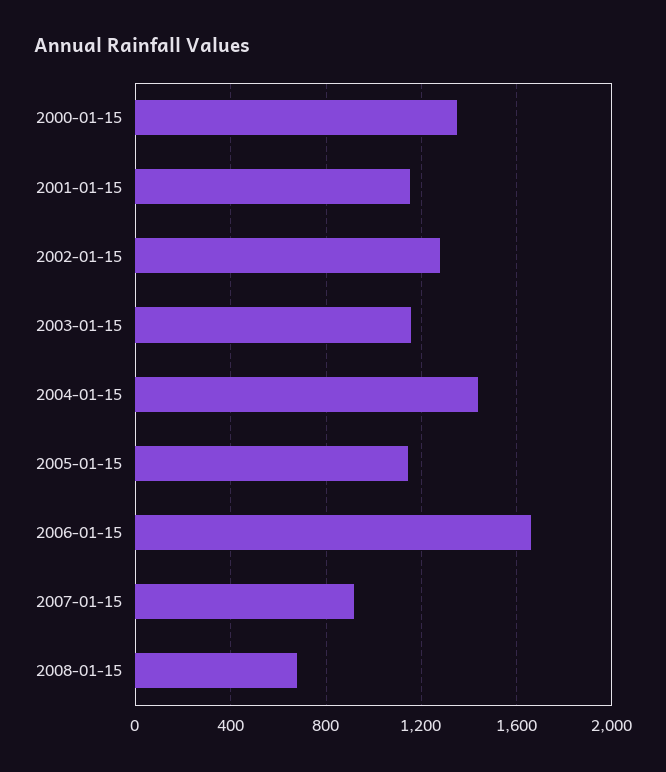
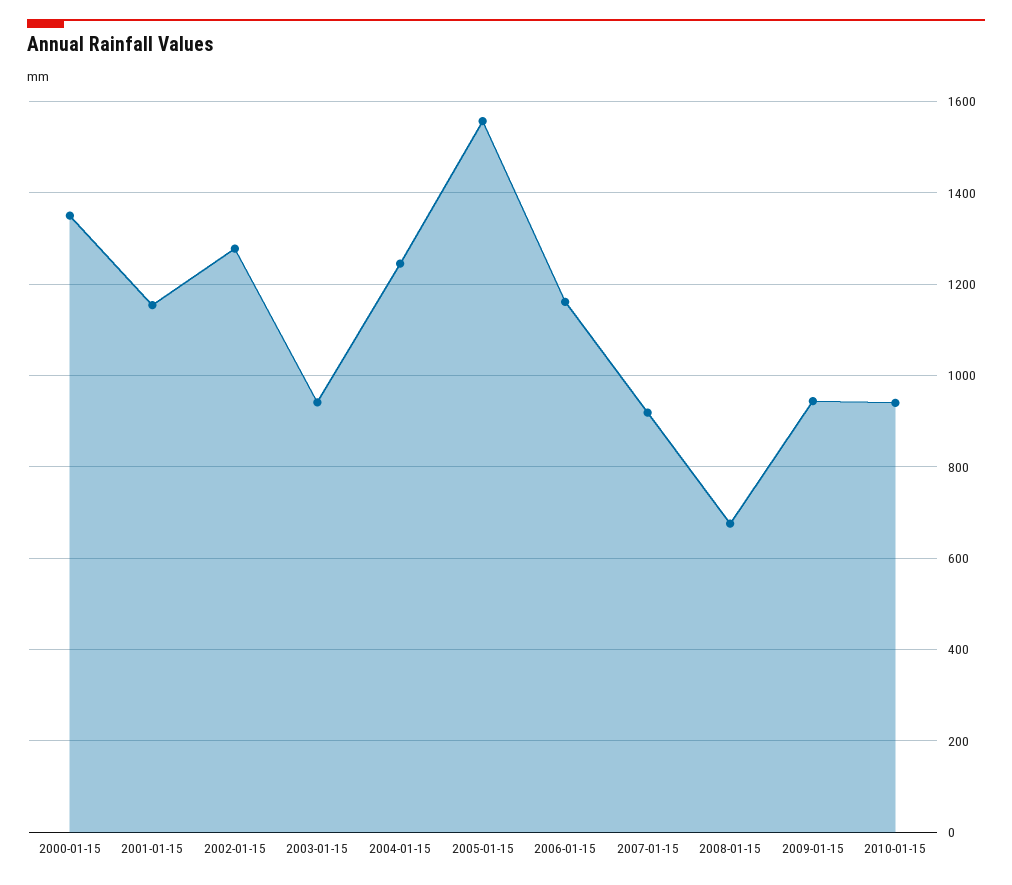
2003-01-15: 1150 -> 940
2004-01-15: 1450 -> 1240
2005-01-15: 1150 -> 1560
2006-01-15: 1650 -> 1160
2009-01-15: none -> 940
2010-01-15: none -> 940

